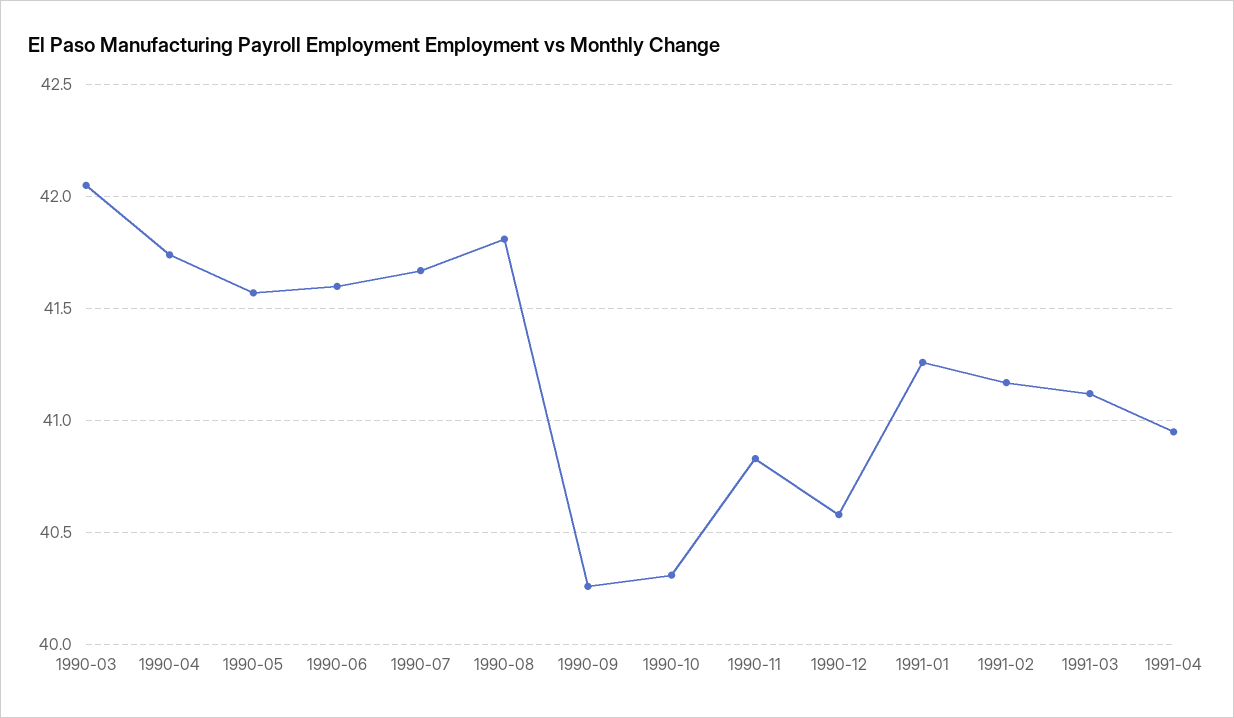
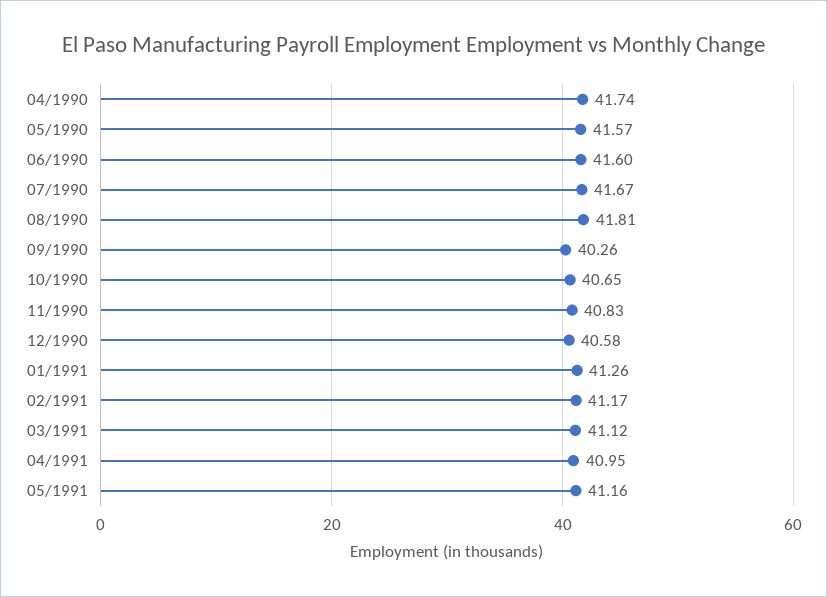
1990-03: 42.05 -> none
1990-10: 40.3 -> 40.65
05/1991: none -> 41.16

